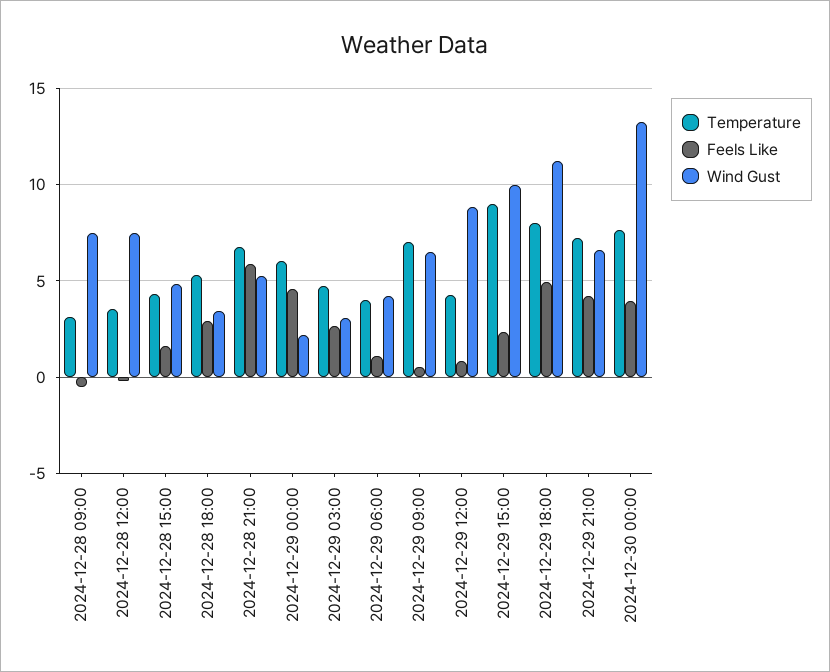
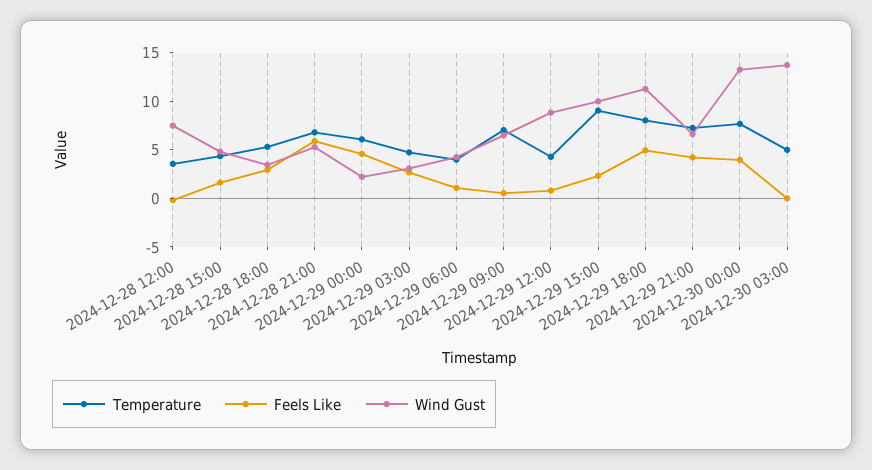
Temperature, 2024-12-28 09:00: 3 -> none
Feels Like, 2024-12-28 09:00: -0.5 -> none
Wind Gust, 2024-12-28 09:00: 7.5 -> none
Temperature, 2024-12-30 03:00: none -> 5
Feels Like, 2024-12-30 03:00: none -> 0
Wind Gust, 2024-12-30 03:00: none -> 14

